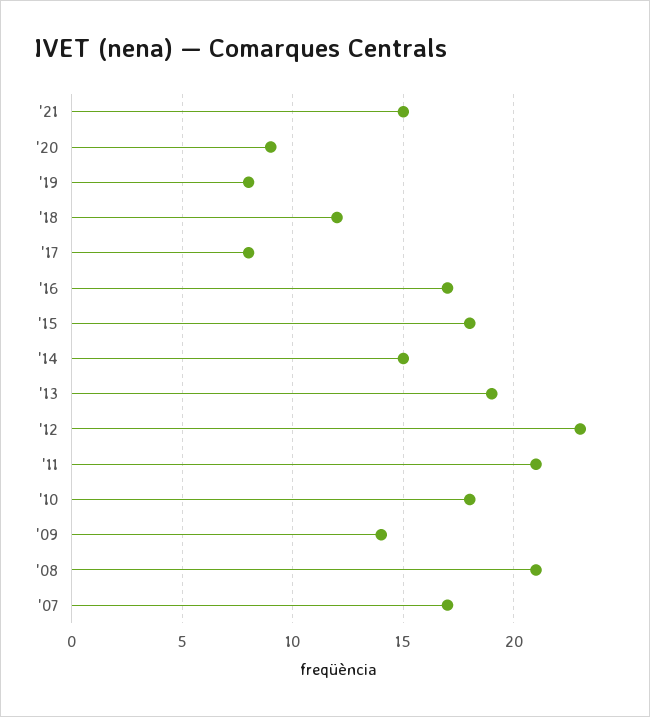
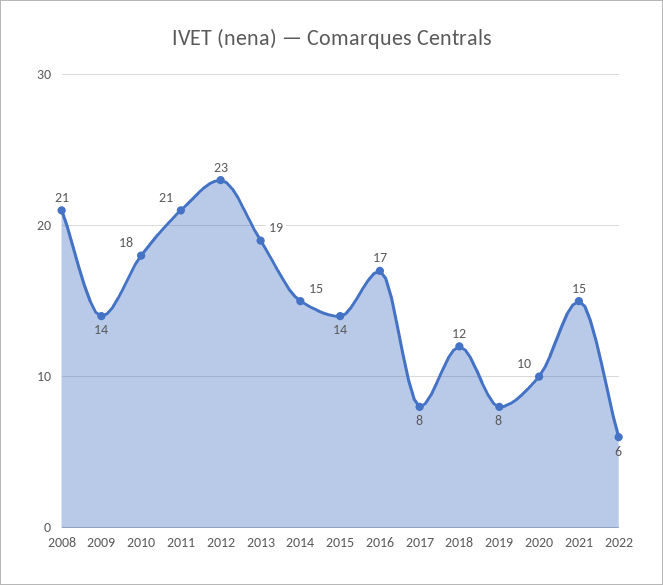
'20: 9 -> 10
'15: 18 -> 14
'07: 17 -> none
2022: none -> 6

